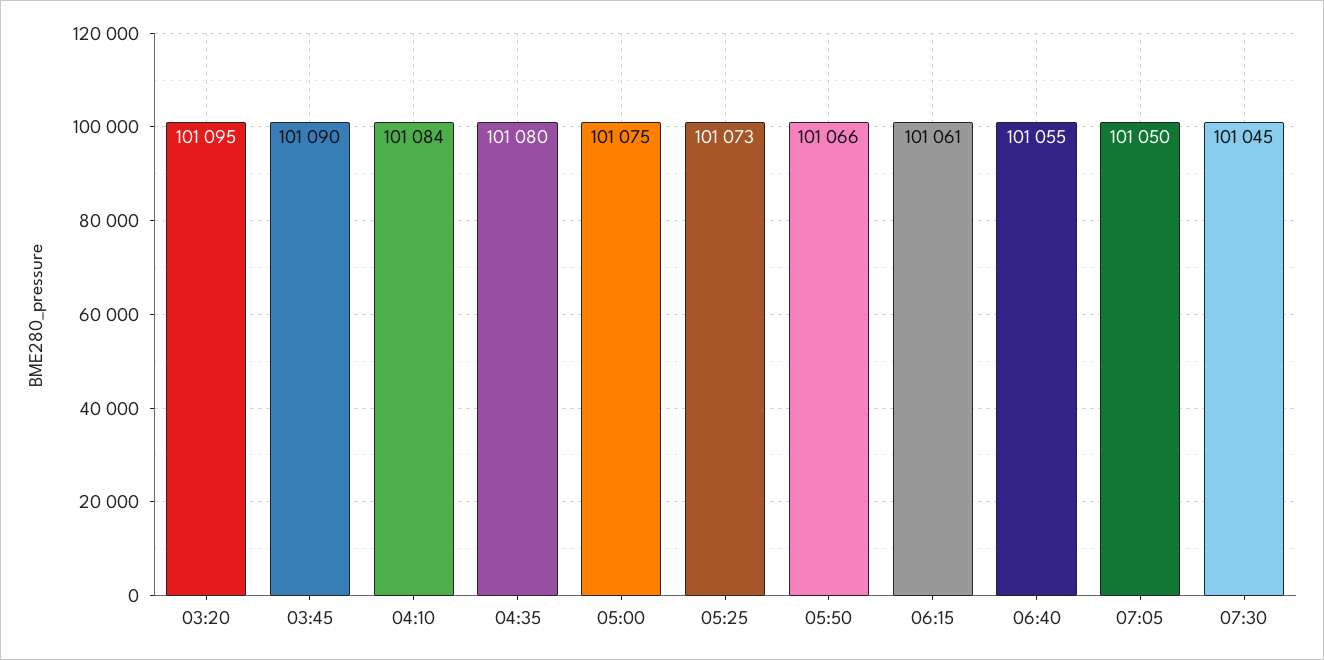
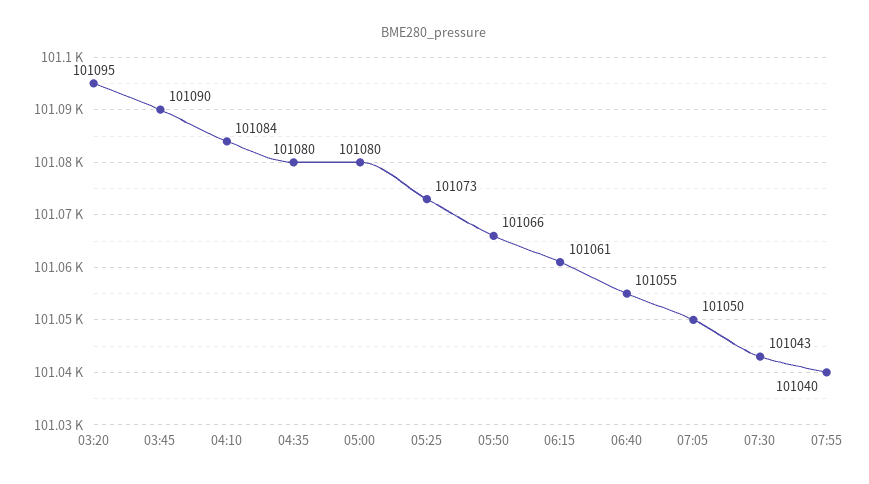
05:00: 101075 -> 101080
07:30: 101045 -> 101043
07:55: none -> 101040

